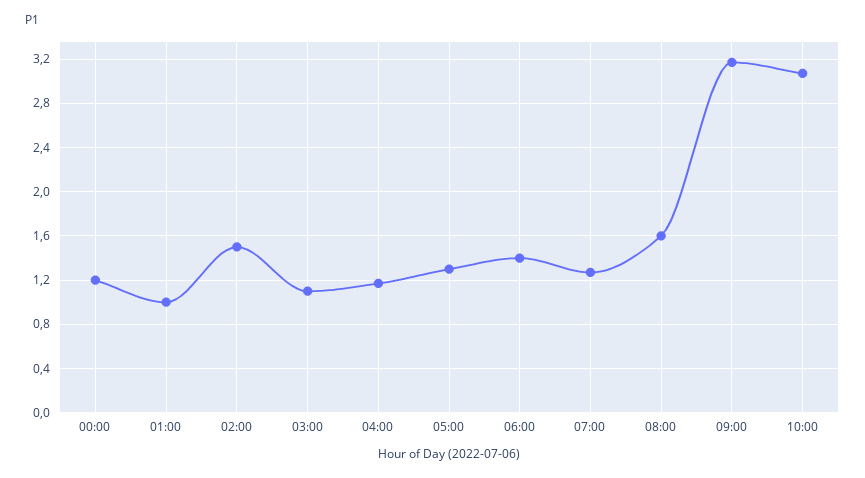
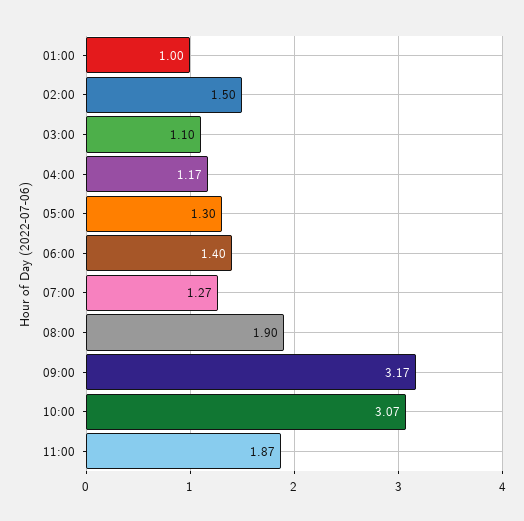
00:00: 1.2 -> none
08:00: 1.6 -> 1.9
11:00: none -> 1.87

